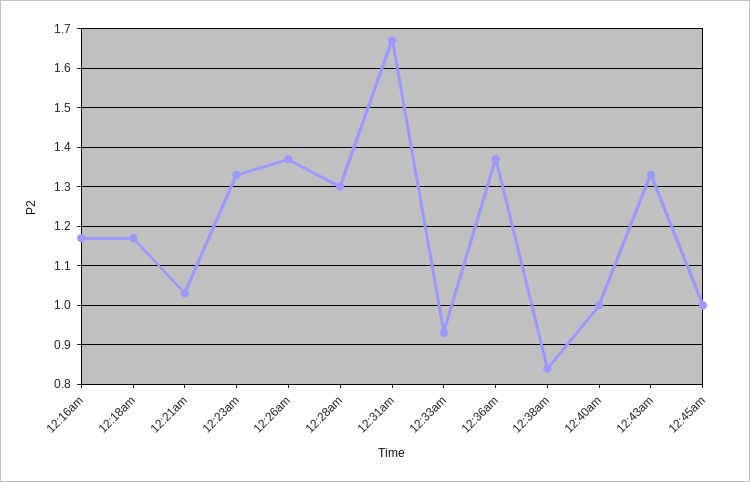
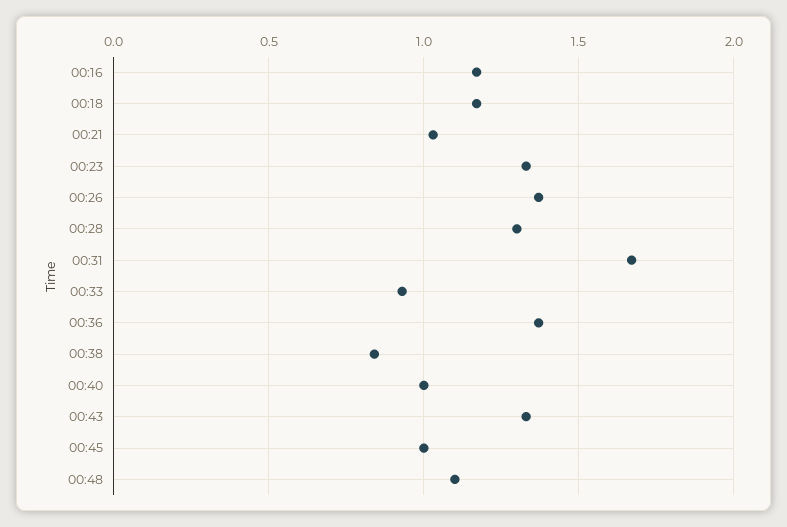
00:48: none -> 1.1

